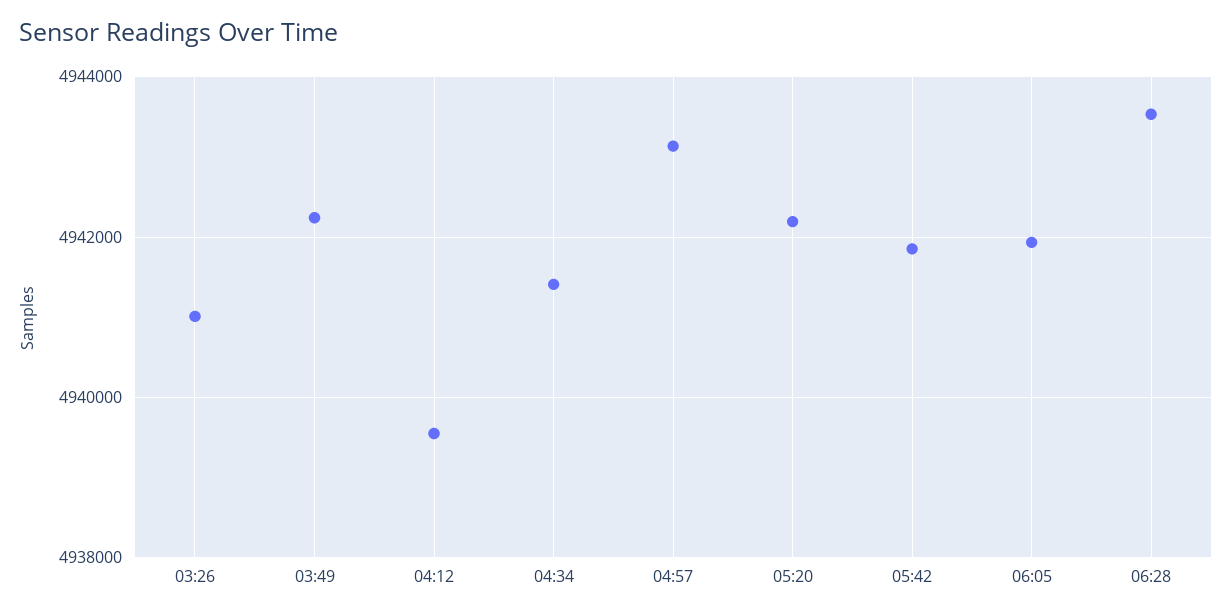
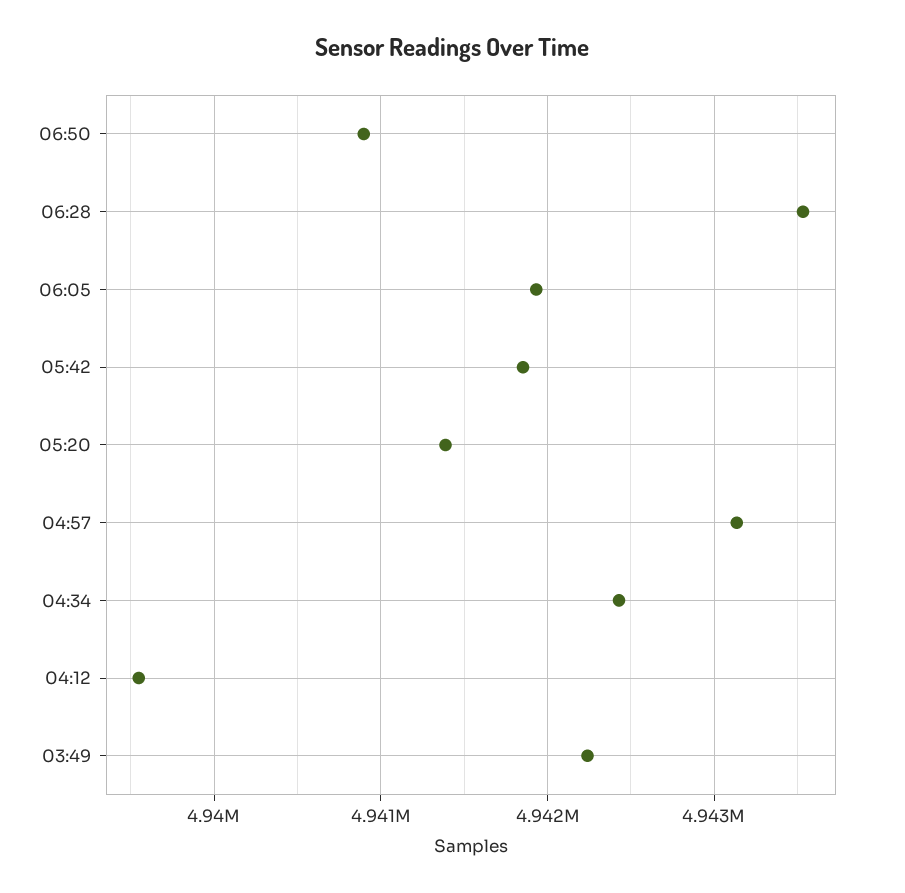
03:26: 4941000 -> none
04:34: 4941400 -> 4942400
05:20: 4942200 -> 4941400
06:50: none -> 4940900

